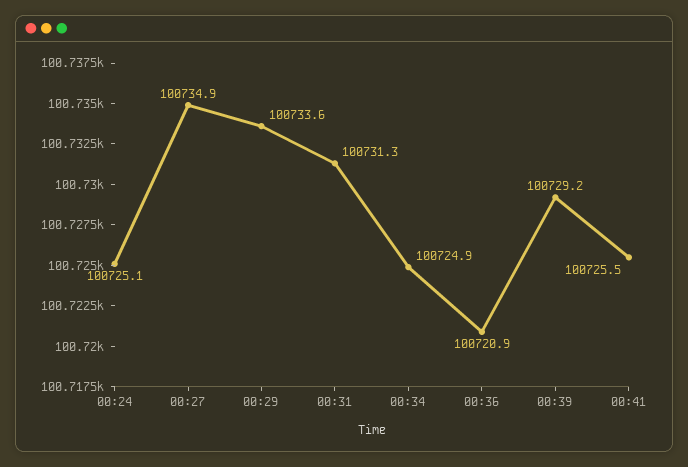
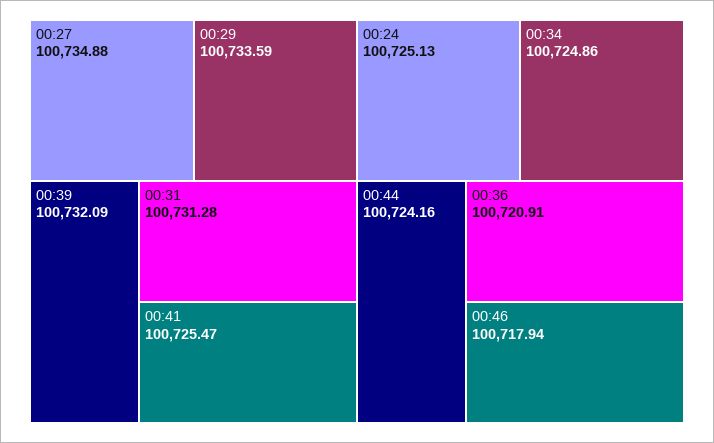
00:39: 100729.2 -> 100732.09
00:44: none -> 100724.16
00:46: none -> 100717.94

